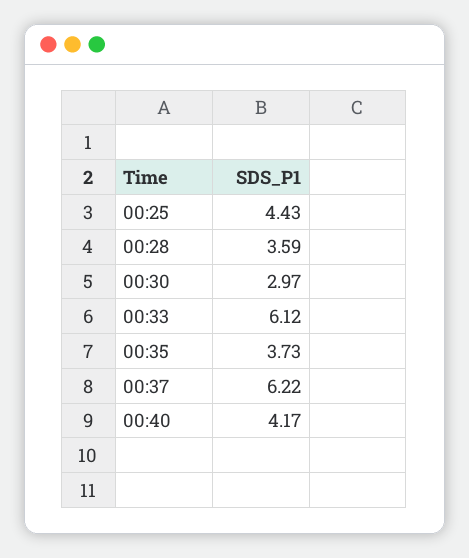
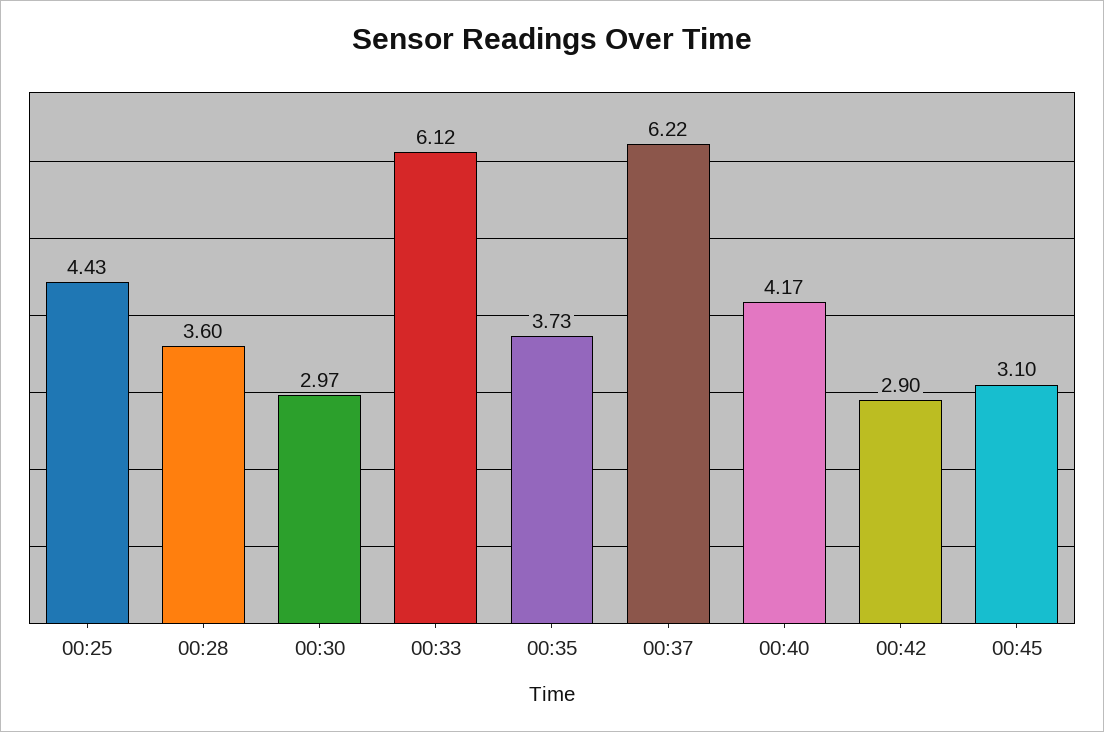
00:28: 3.59 -> 3.6
00:42: none -> 2.9
00:45: none -> 3.1

